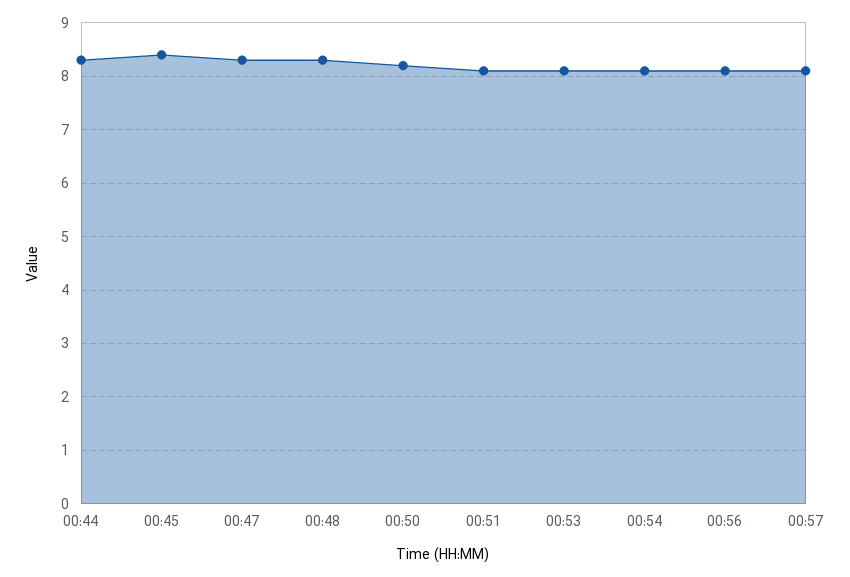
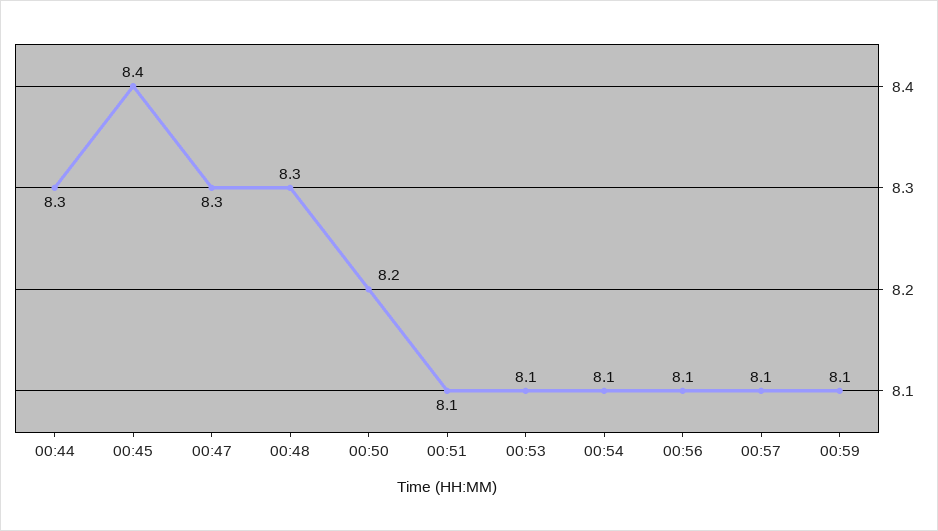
00:59: none -> 8.1

